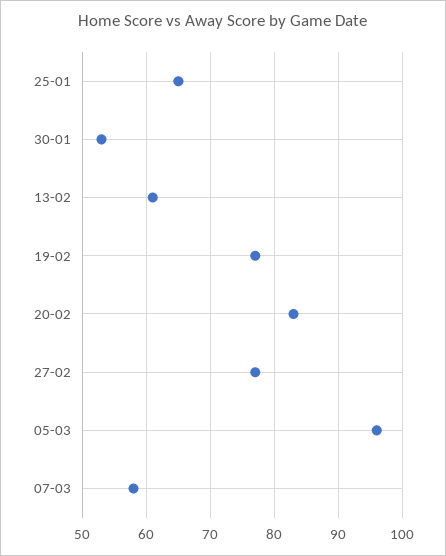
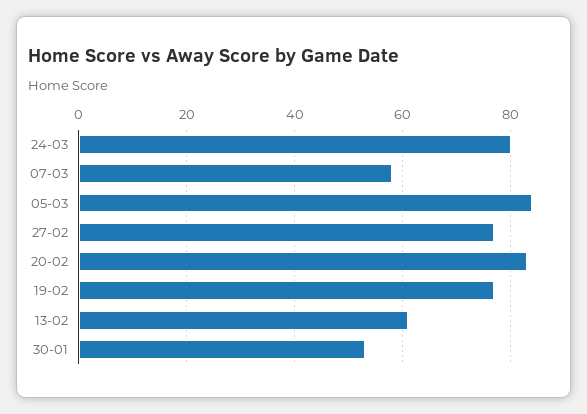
25-01: 65 -> none
05-03: 96 -> 85
24-03: none -> 80

